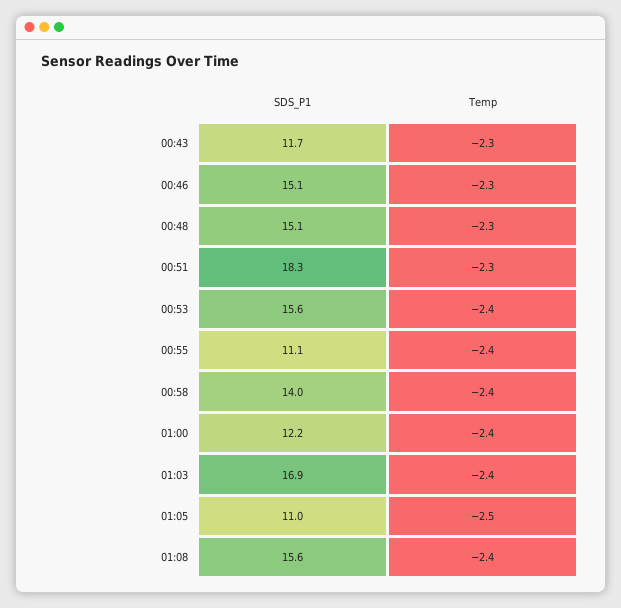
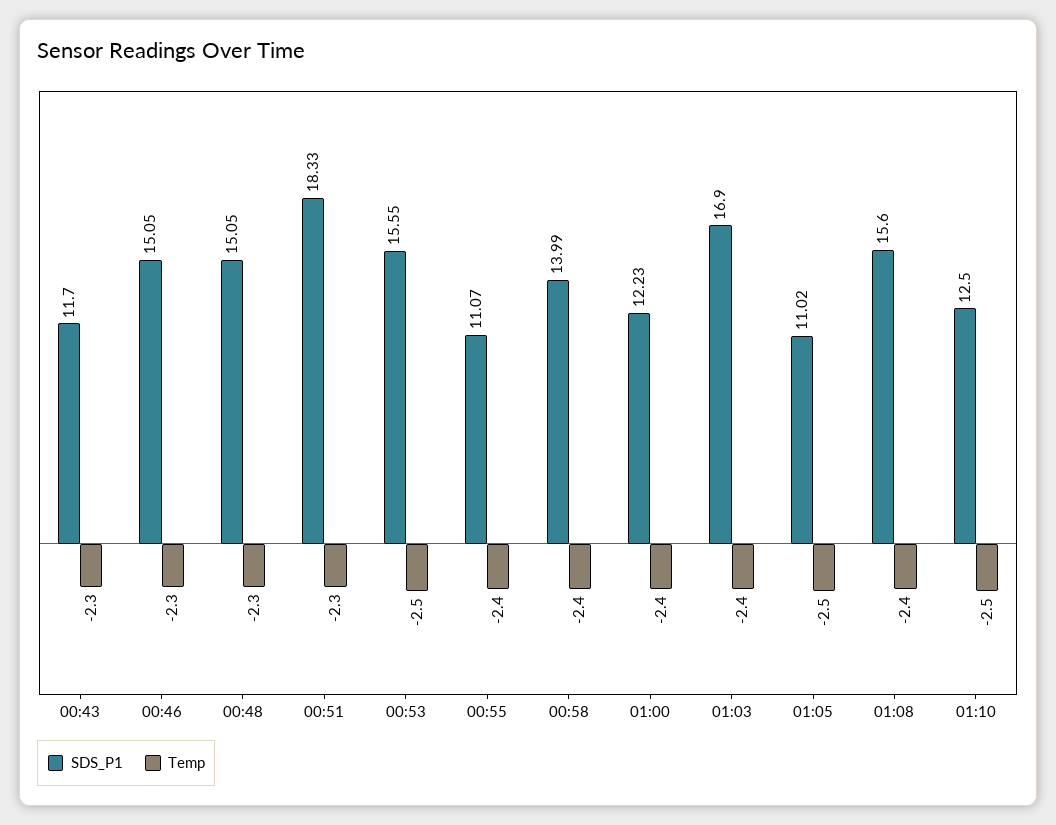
Temp, 00:53: -2.4 -> -2.5
SDS_P1, 01:10: none -> 12.5
Temp, 01:10: none -> -2.5

